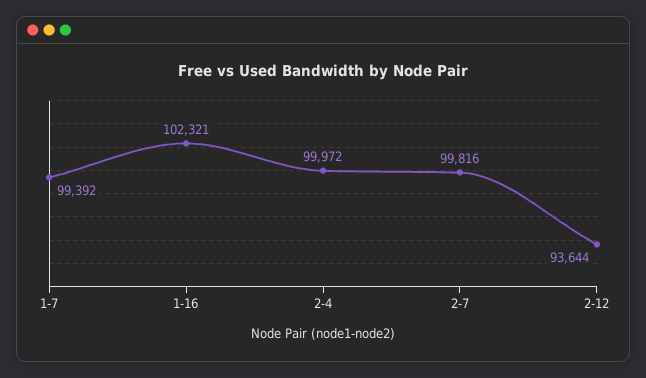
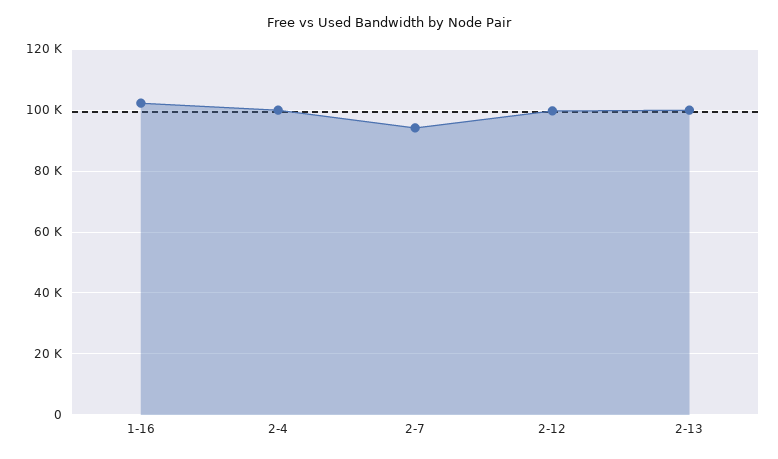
1-7: 99392 -> none
2-7: 99816 -> 94000
2-12: 93644 -> 100000
2-13: none -> 100000

